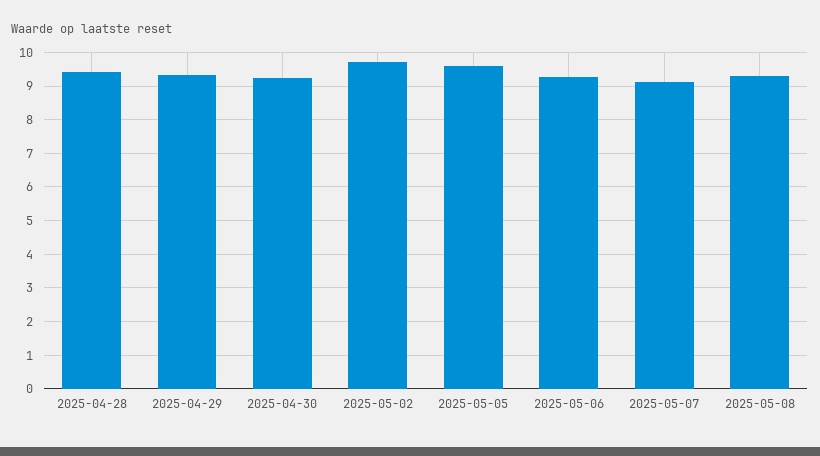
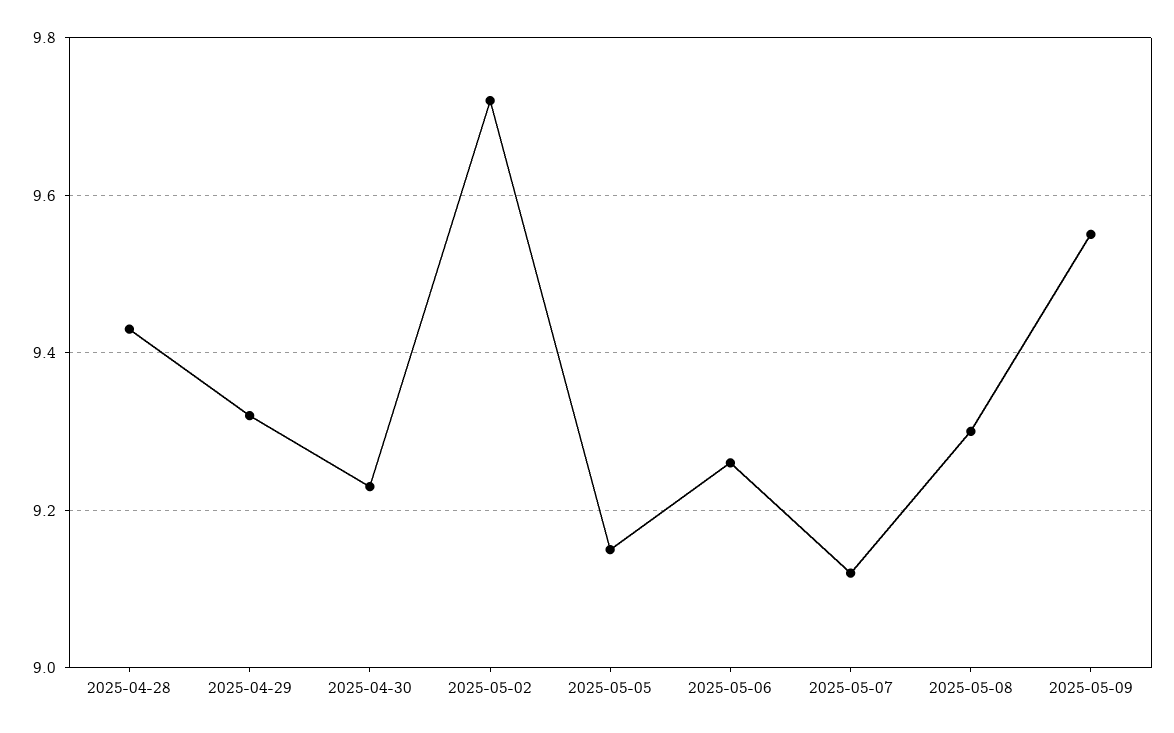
2025-05-05: 9.6 -> 9.15
2025-05-09: none -> 9.55

